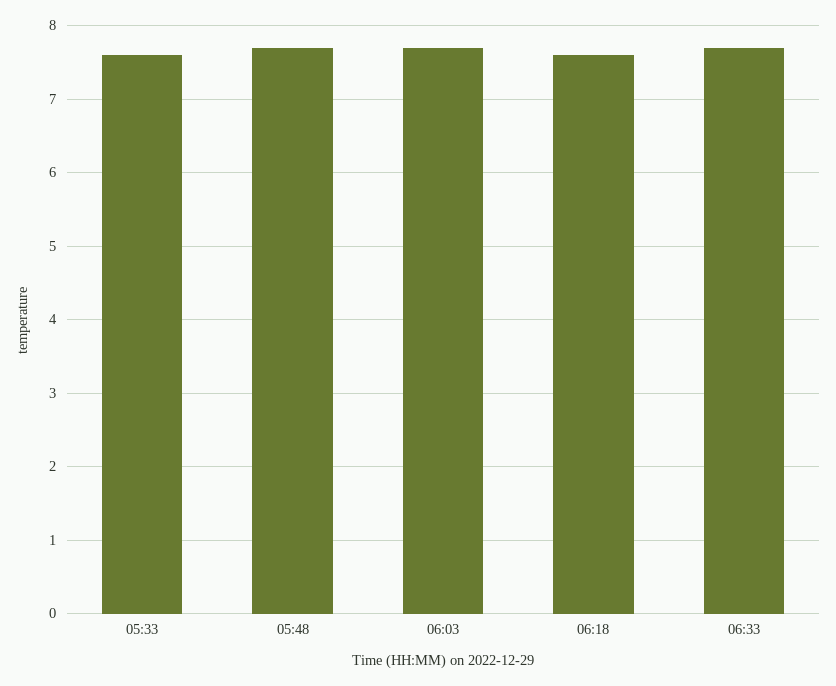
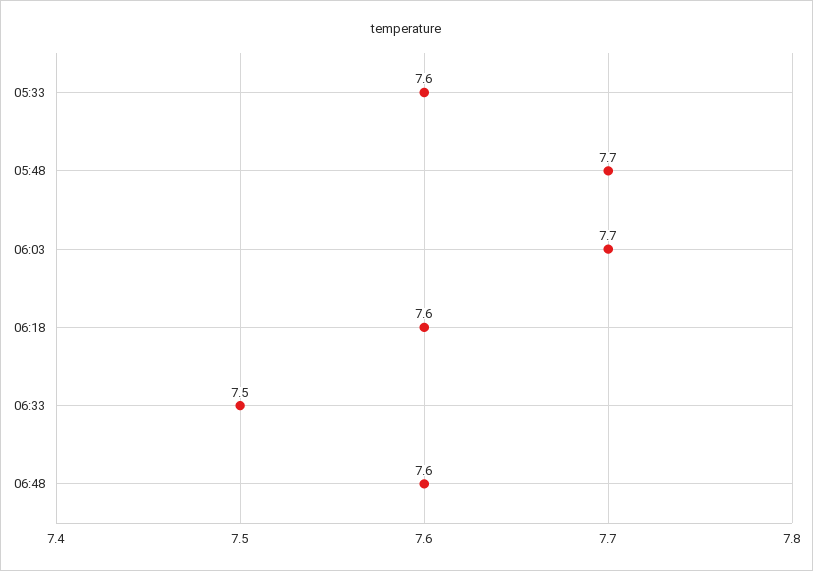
06:33: 7.7 -> 7.5
06:48: none -> 7.6

